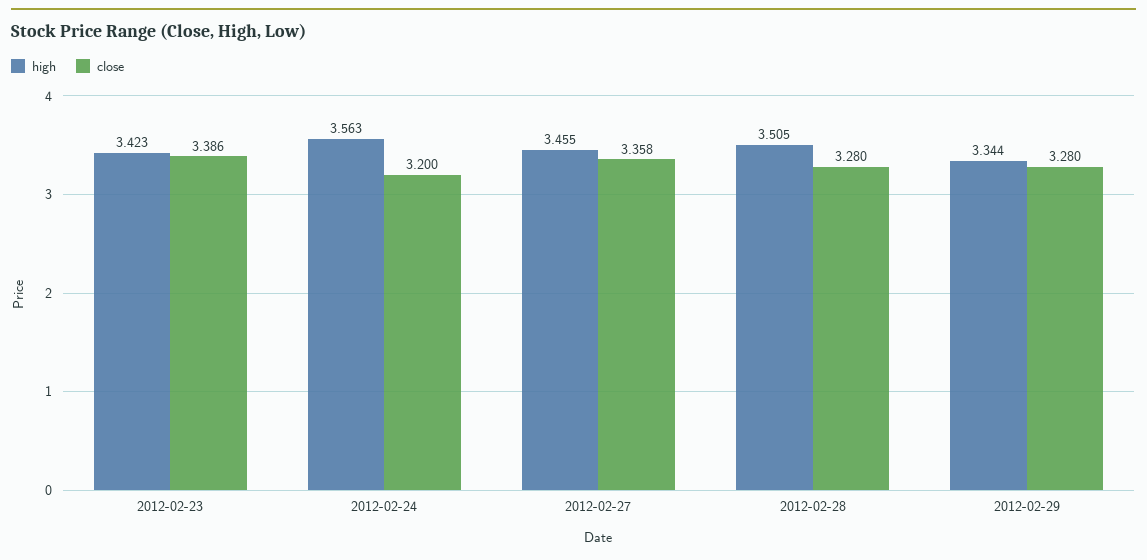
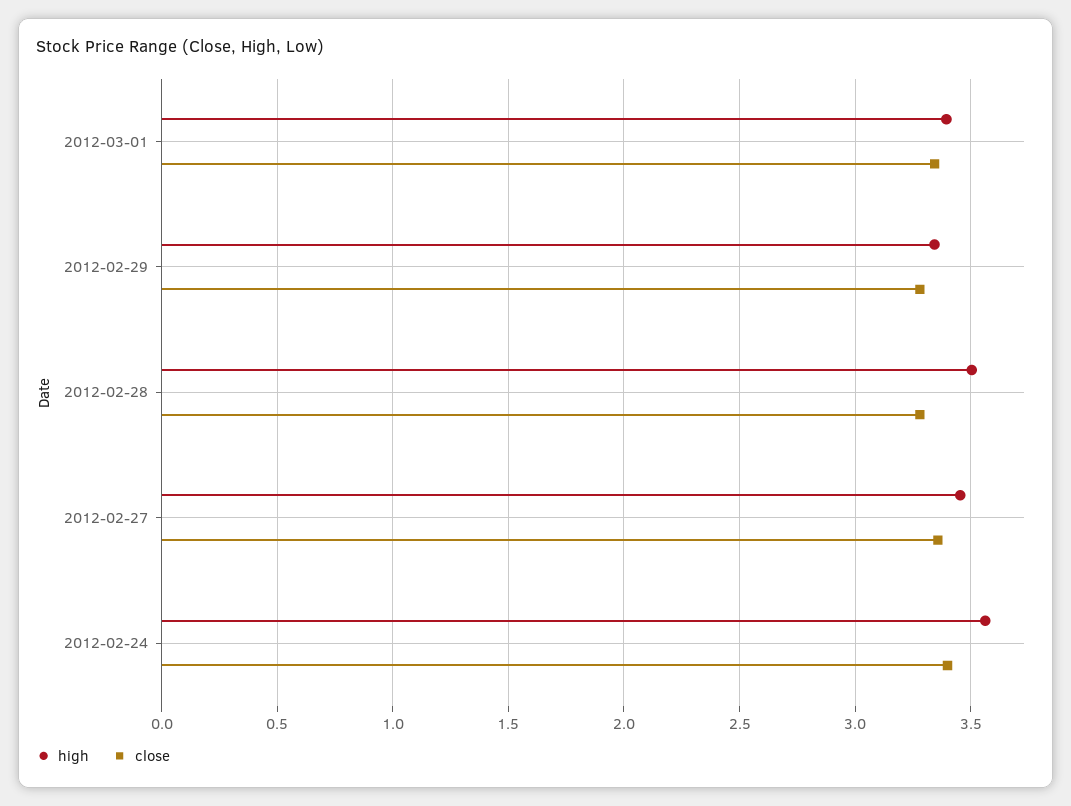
high, 2012-02-23: 3.423 -> none
close, 2012-02-23: 3.386 -> none
close, 2012-02-24: 3.2 -> 3.4
high, 2012-03-01: none -> 3.4
close, 2012-03-01: none -> 3.35

